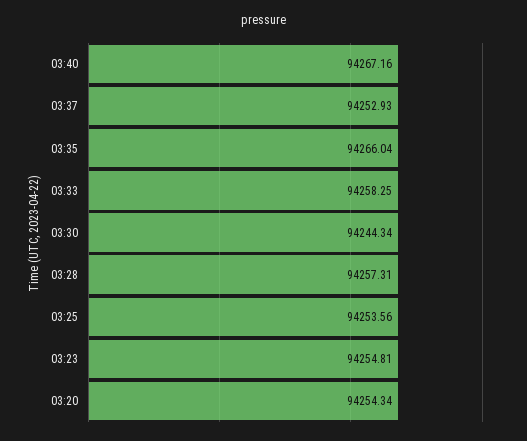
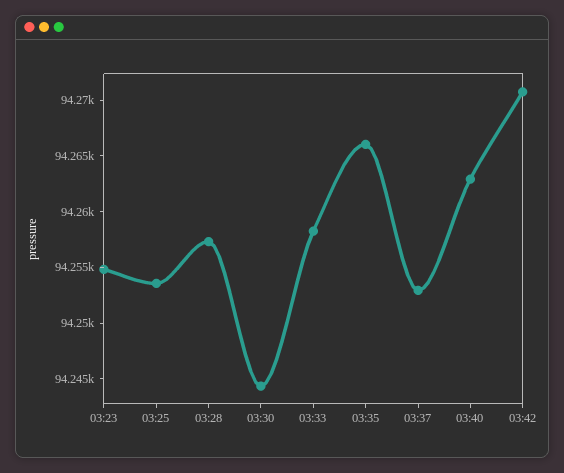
03:40: 94267.16 -> 94263
03:20: 94254.34 -> none
03:42: none -> 94271

